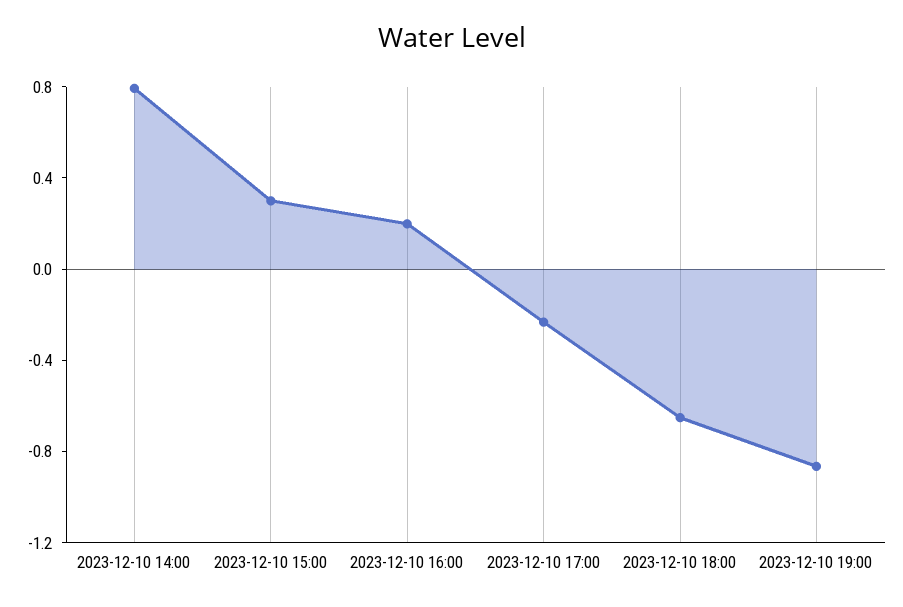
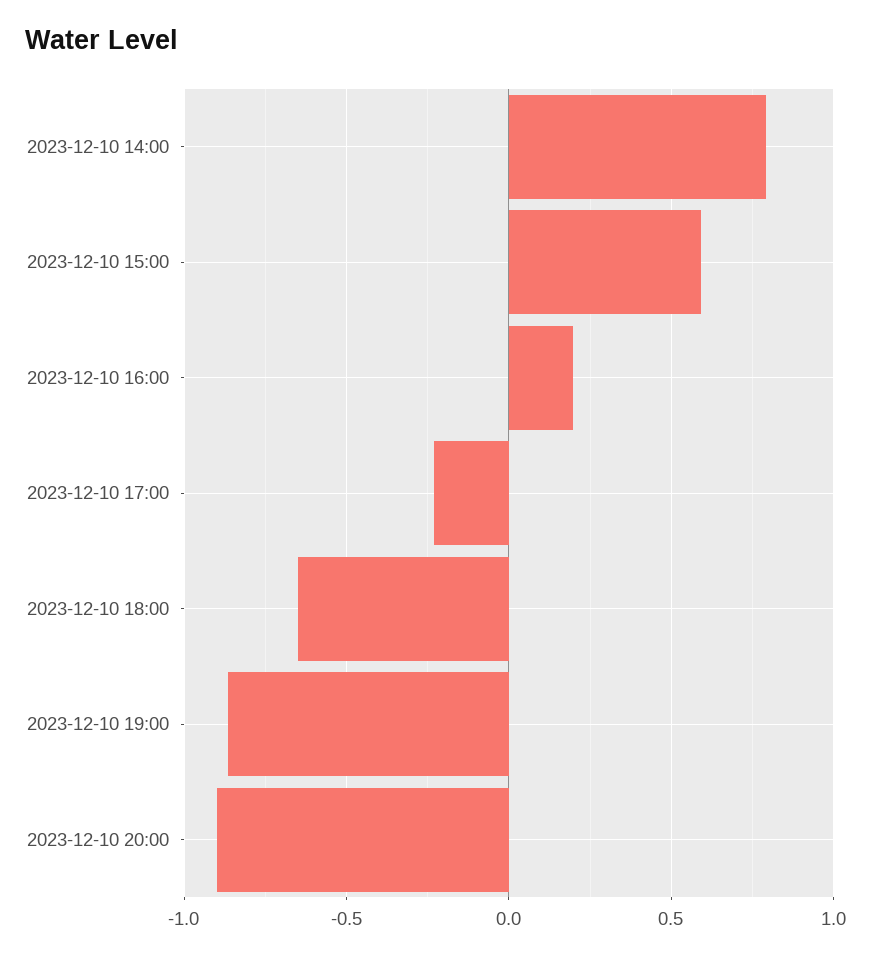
2023-12-10 15:00: 0.3 -> 0.6
2023-12-10 20:00: none -> -0.9

